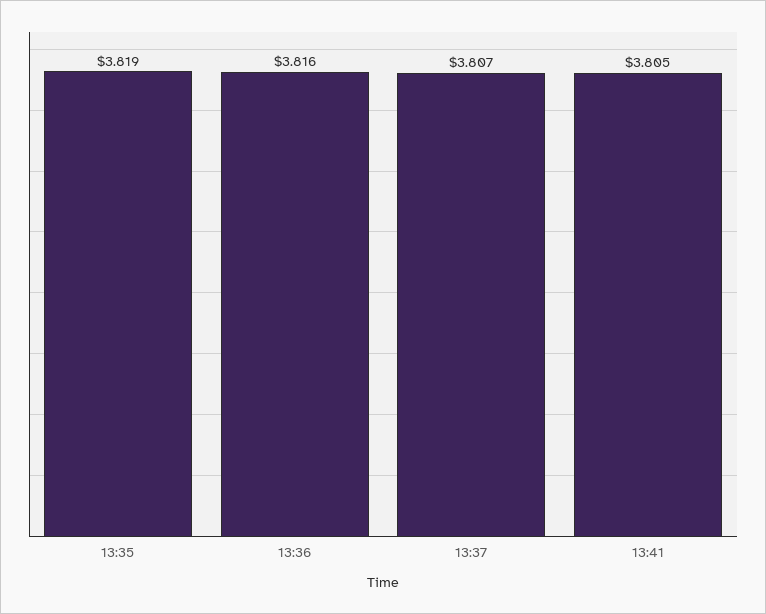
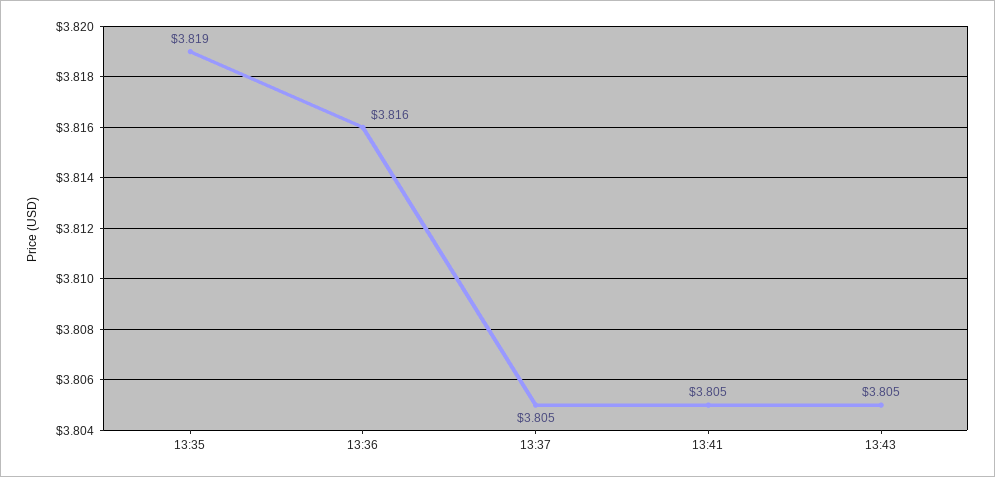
13:37: 3.807 -> 3.805
13:43: none -> 3.805

